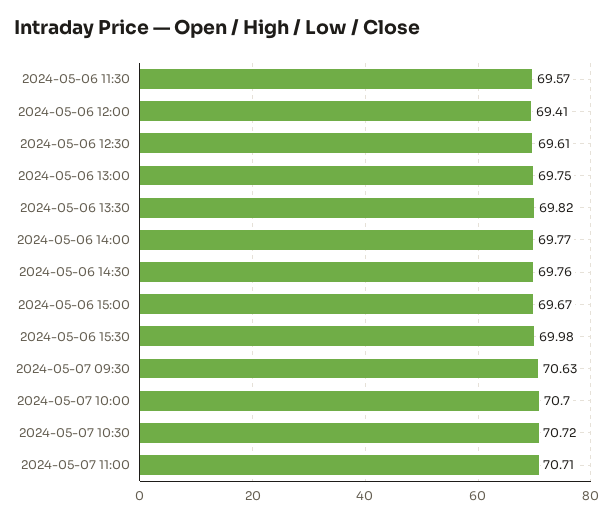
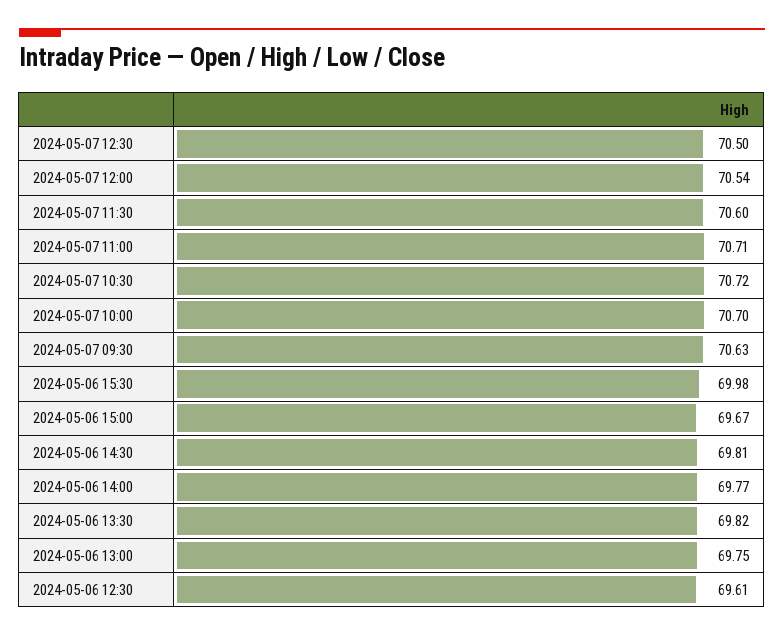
2024-05-06 11:30: 69.57 -> none
2024-05-06 12:00: 69.41 -> none
2024-05-06 14:30: 69.76 -> 69.81
2024-05-07 12:30: none -> 70.5
2024-05-07 12:00: none -> 70.54
2024-05-07 11:30: none -> 70.6

